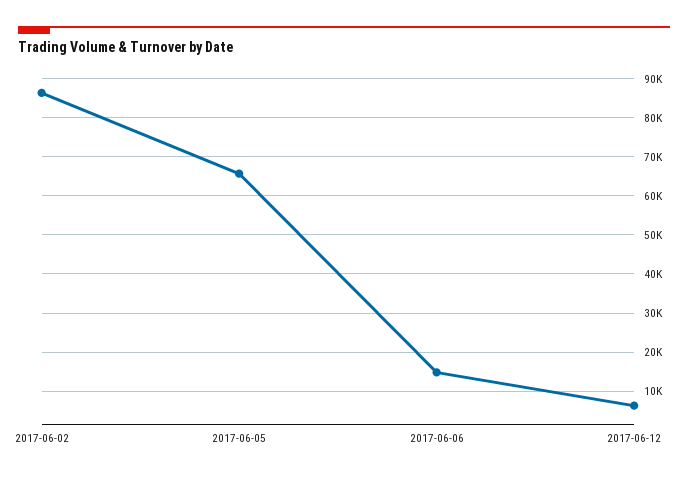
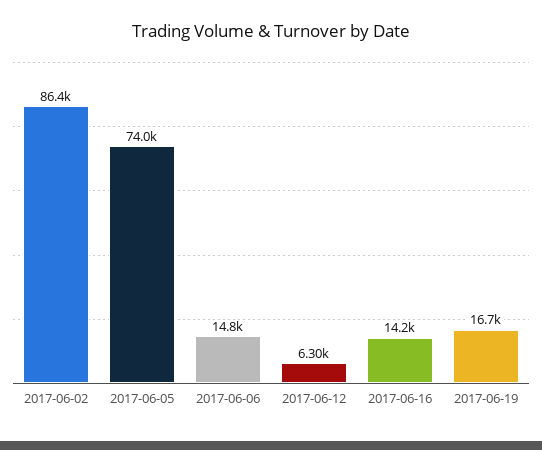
2017-06-05: 66000 -> 74000
2017-06-16: none -> 14200
2017-06-19: none -> 16700

